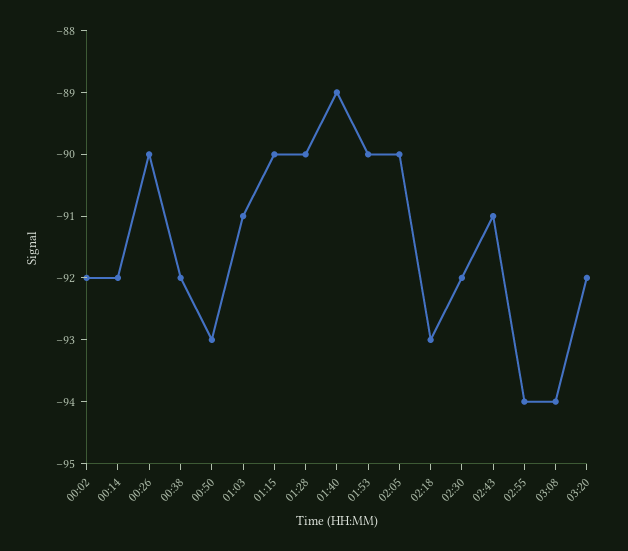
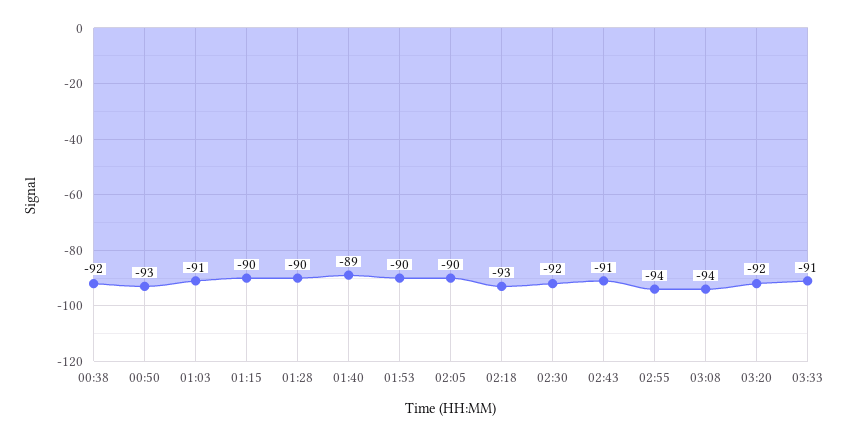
00:02: -92 -> none
00:14: -92 -> none
00:26: -90 -> none
03:33: none -> -91

